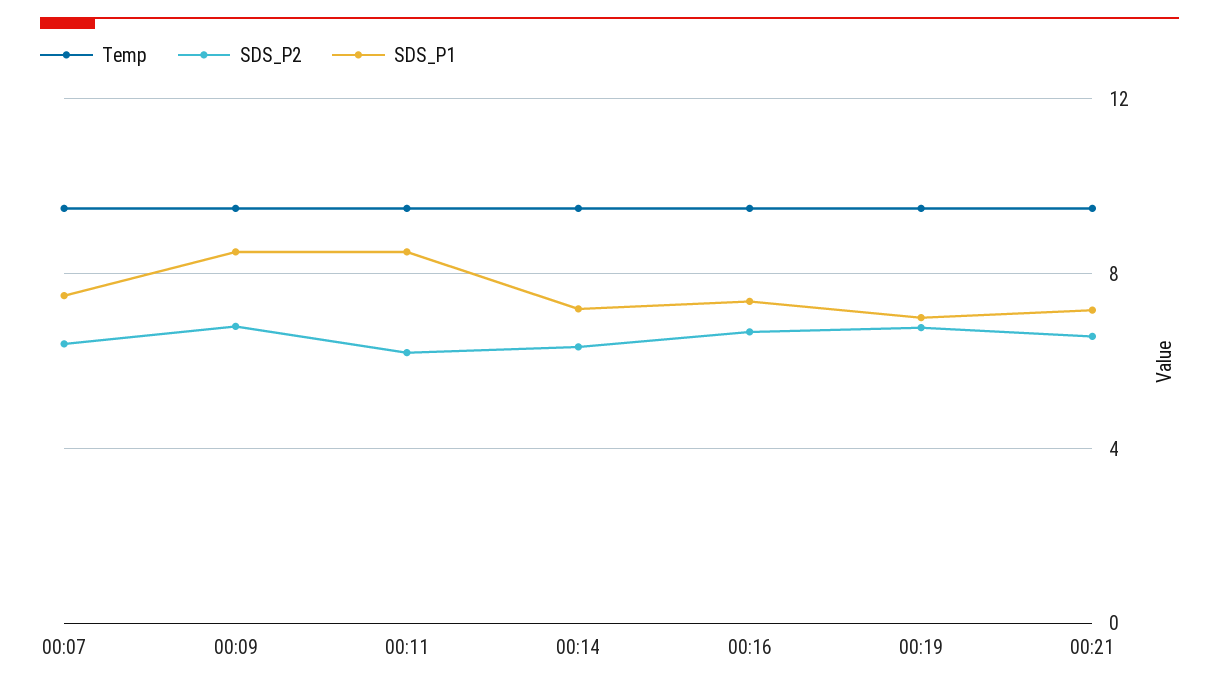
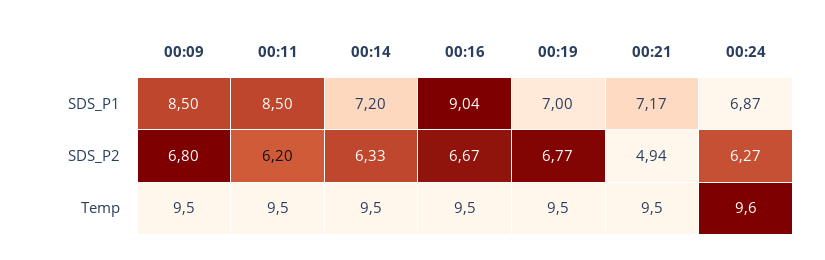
Temp, 00:07: 9.5 -> none
SDS_P2, 00:07: 6.5 -> none
SDS_P1, 00:07: 7.5 -> none
SDS_P1, 00:16: 7.5 -> 9.04
SDS_P2, 00:21: 6.5 -> 4.94
SDS_P1, 00:24: none -> 6.87
SDS_P2, 00:24: none -> 6.27
Temp, 00:24: none -> 9.6

